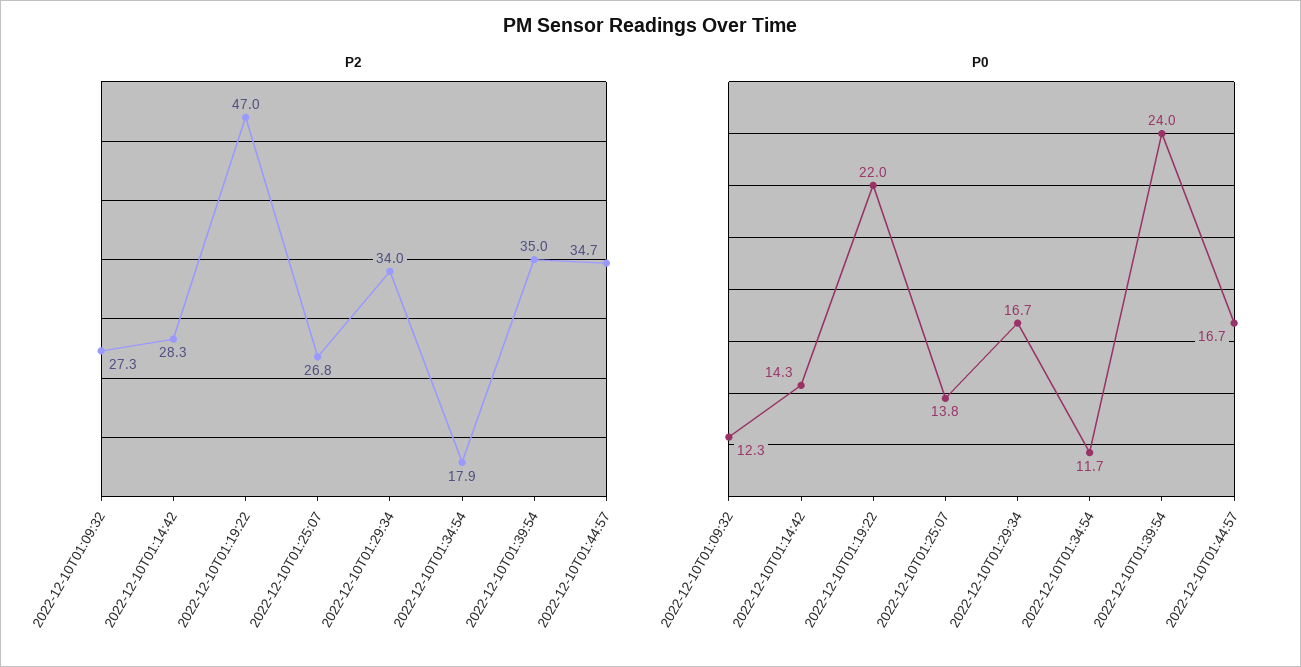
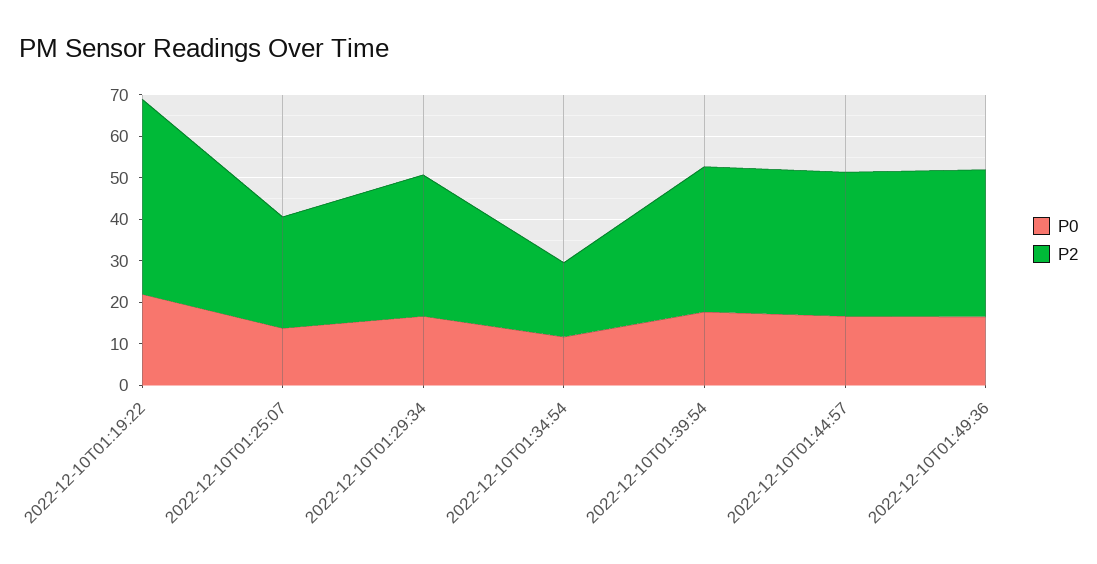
P2, 2022-12-10T01:09:32: 27.3 -> none
P2, 2022-12-10T01:14:42: 28.3 -> none
P0, 2022-12-10T01:09:32: 12.3 -> none
P0, 2022-12-10T01:14:42: 14.3 -> none
P0, 2022-12-10T01:39:54: 24 -> 18
P0, 2022-12-10T01:49:36: none -> 16
P2, 2022-12-10T01:49:36: none -> 36

